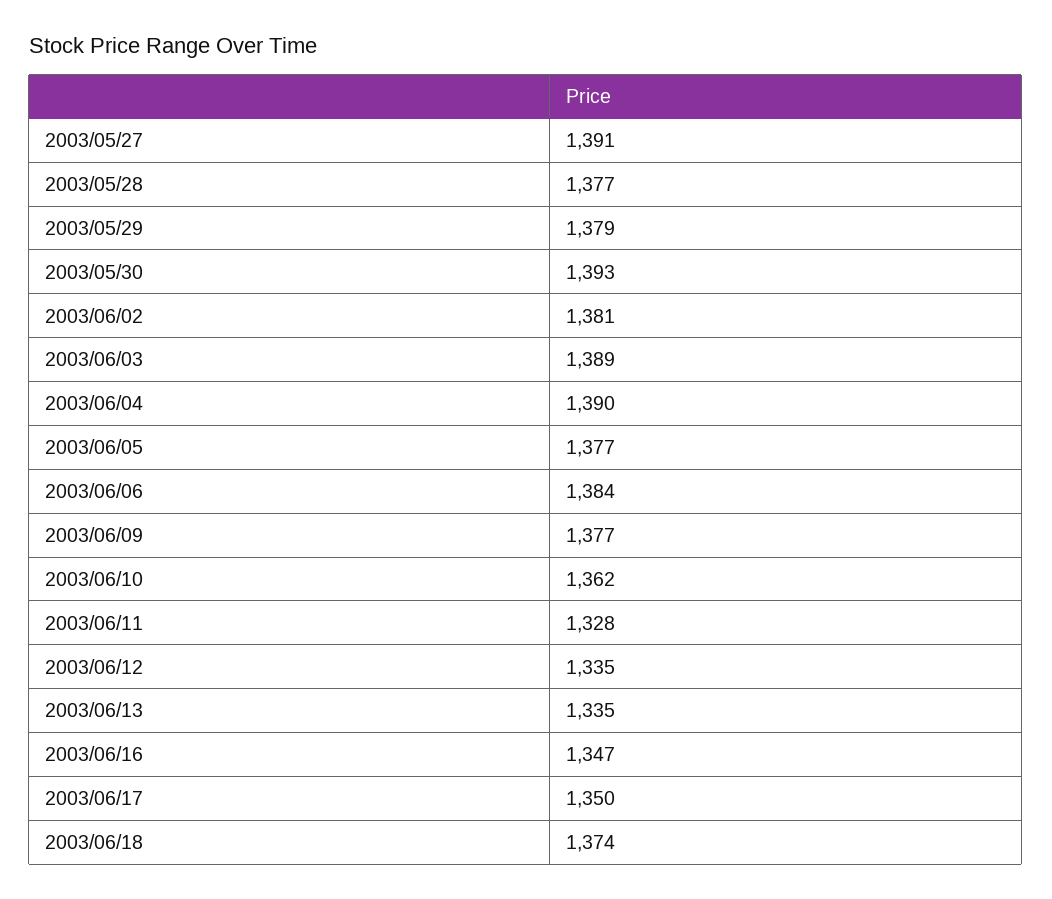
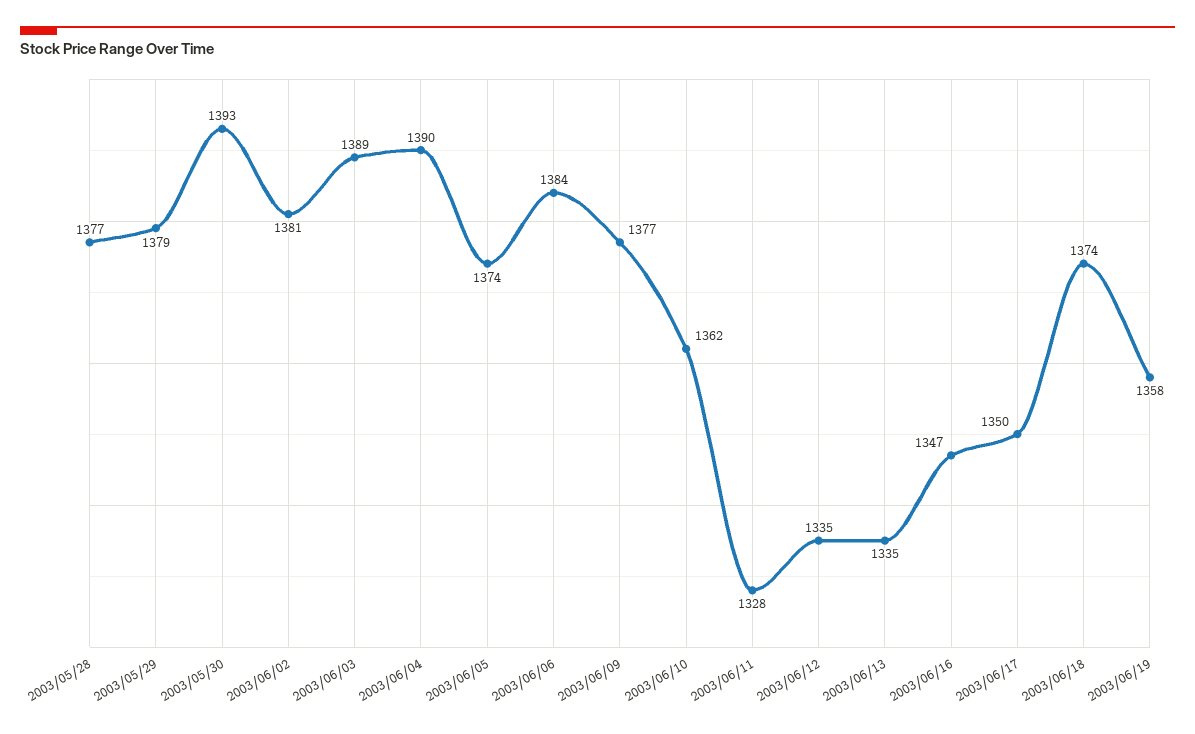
2003/05/27: 1391 -> none
2003/06/05: 1377 -> 1374
2003/06/19: none -> 1358

